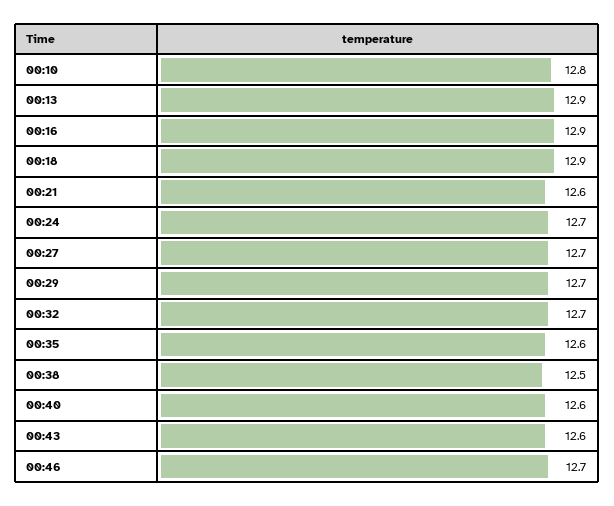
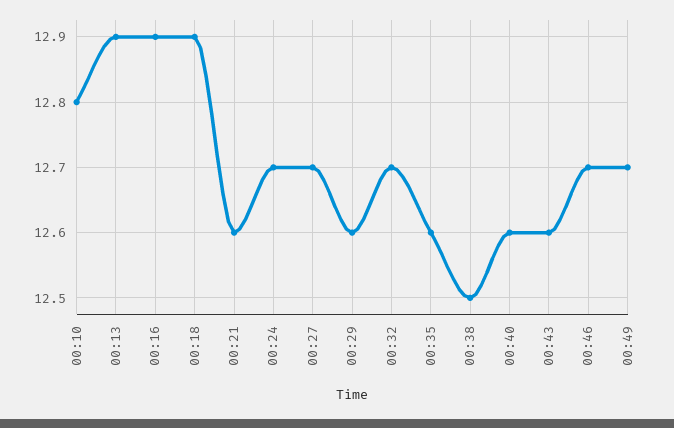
00:29: 12.7 -> 12.6
00:49: none -> 12.7

